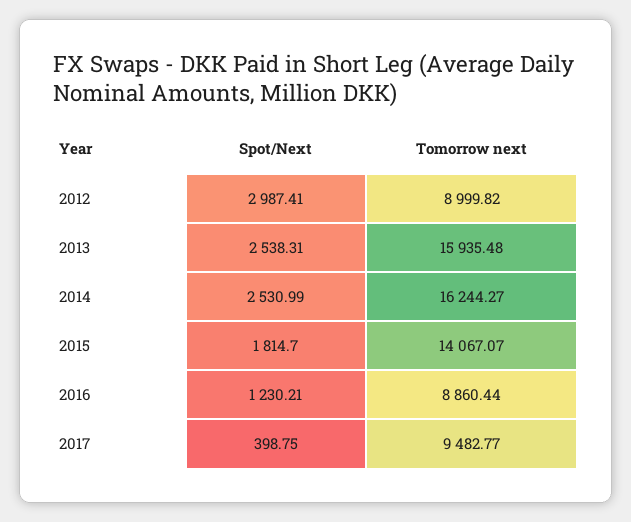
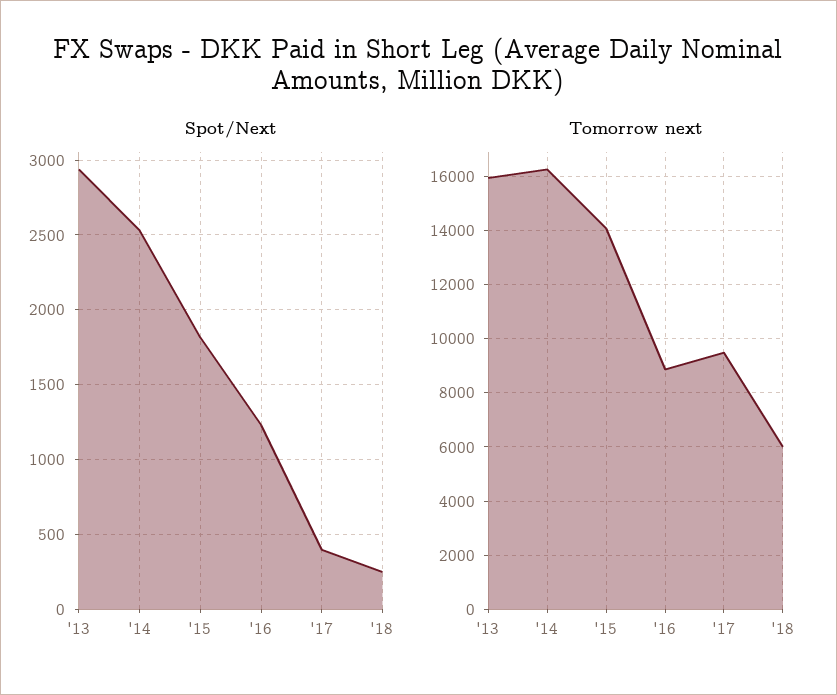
Spot/Next, 2012: 2987.41 -> none
Tomorrow next, 2012: 8999.82 -> none
Spot/Next, 2013: 2538.31 -> 2950
Spot/Next, '18: none -> 250
Tomorrow next, '18: none -> 6000

